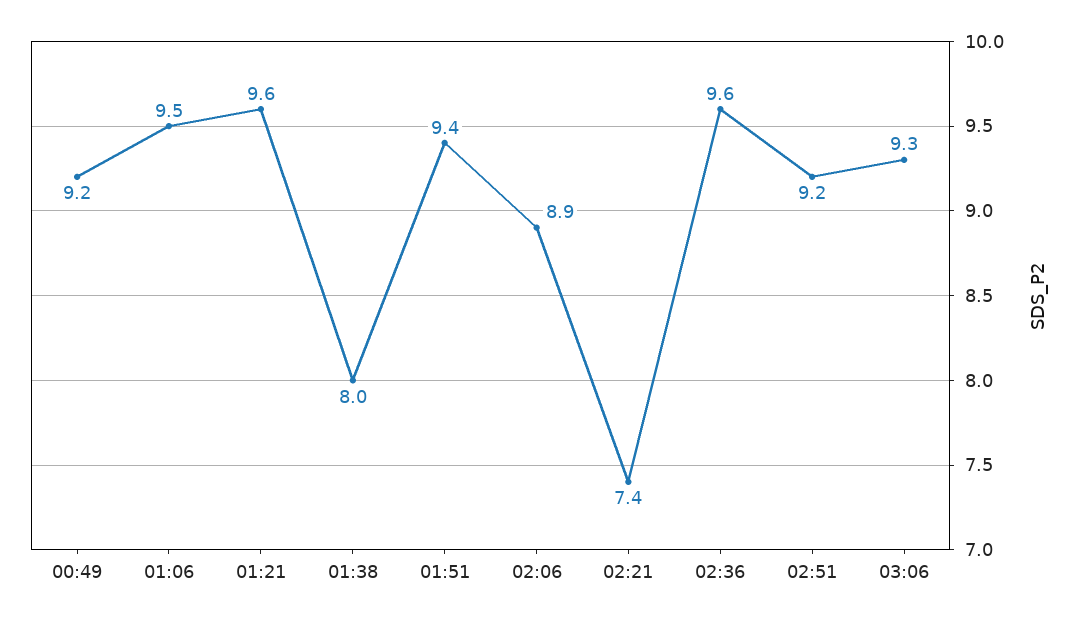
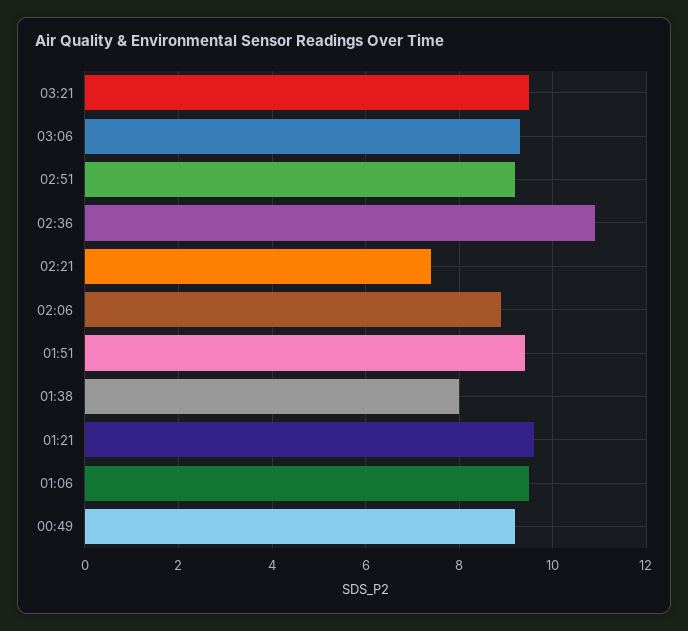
02:36: 9.6 -> 11
03:21: none -> 9.5

